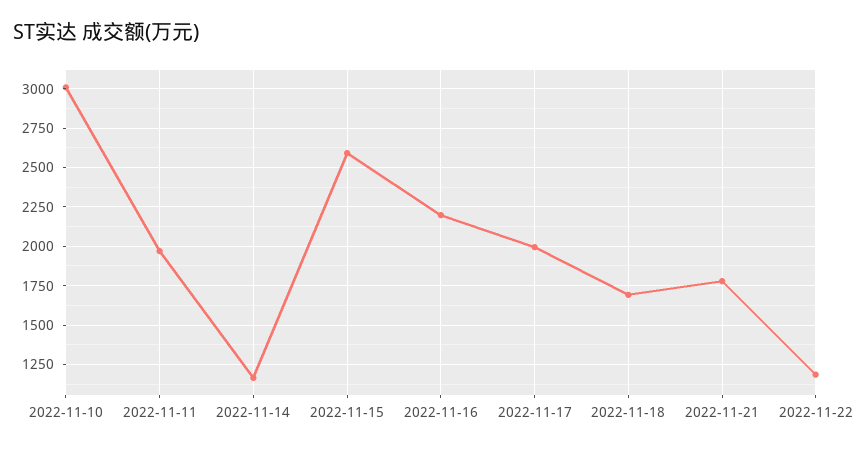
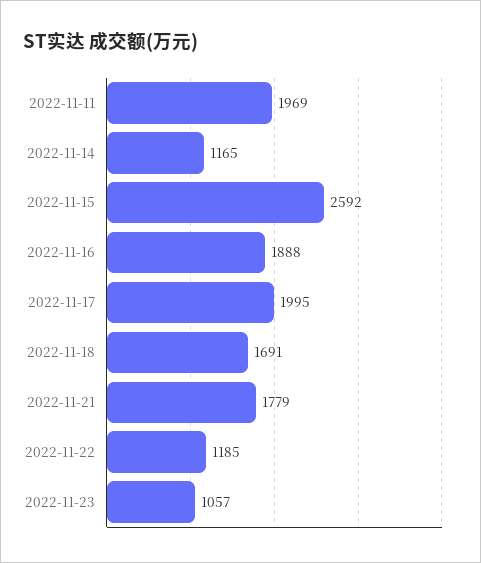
2022-11-10: 3000 -> none
2022-11-16: 2200 -> 1888
2022-11-23: none -> 1057

